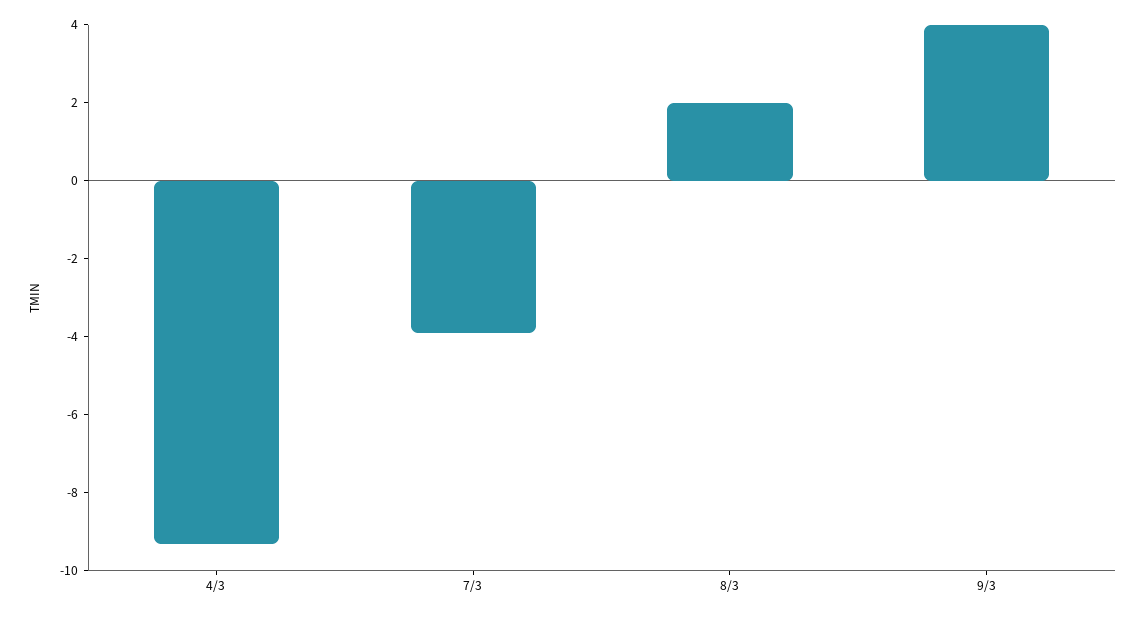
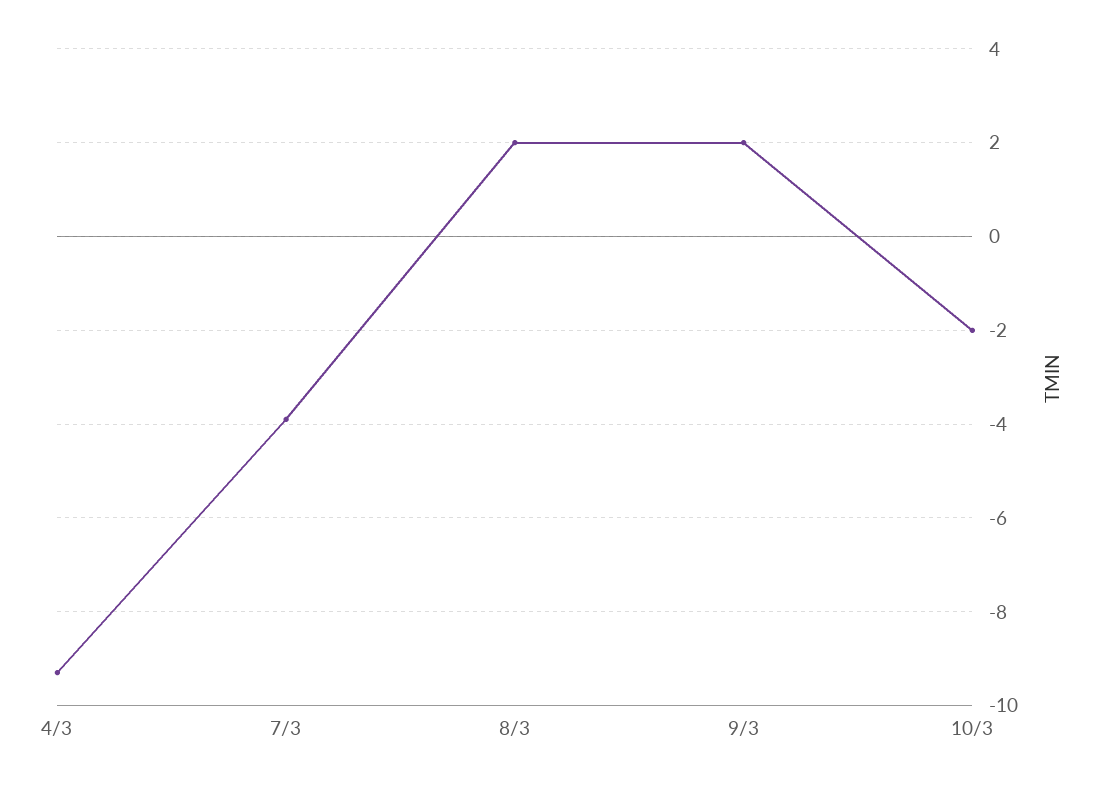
9/3: 4 -> 2
10/3: none -> -2

